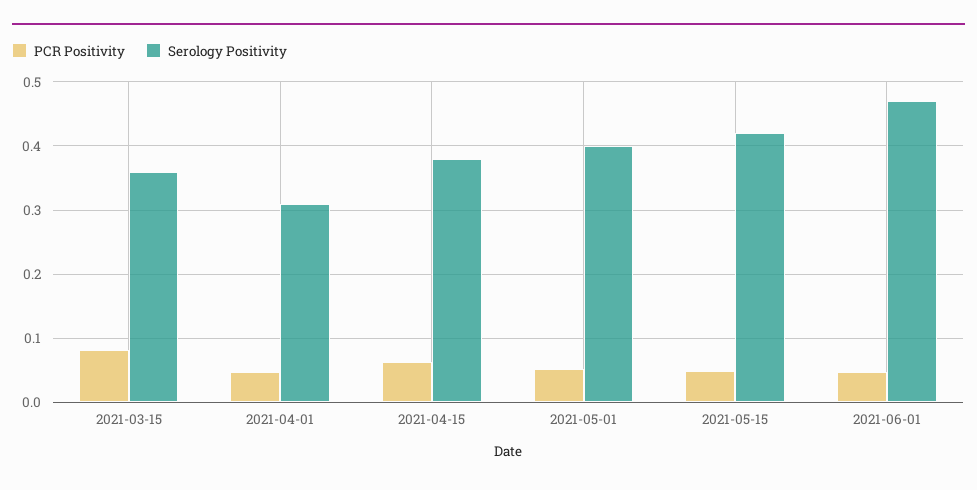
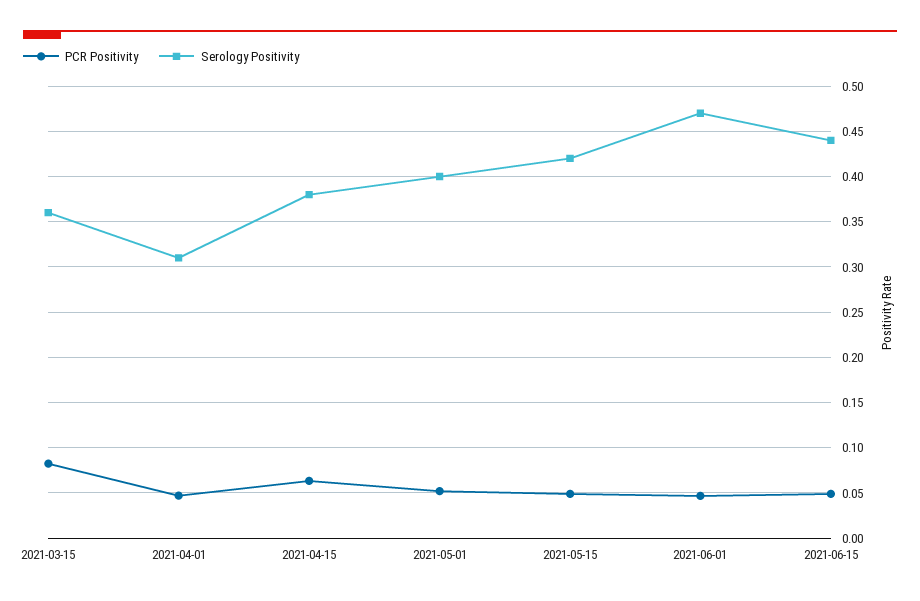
PCR Positivity, 2021-06-15: none -> 0.05
Serology Positivity, 2021-06-15: none -> 0.44

